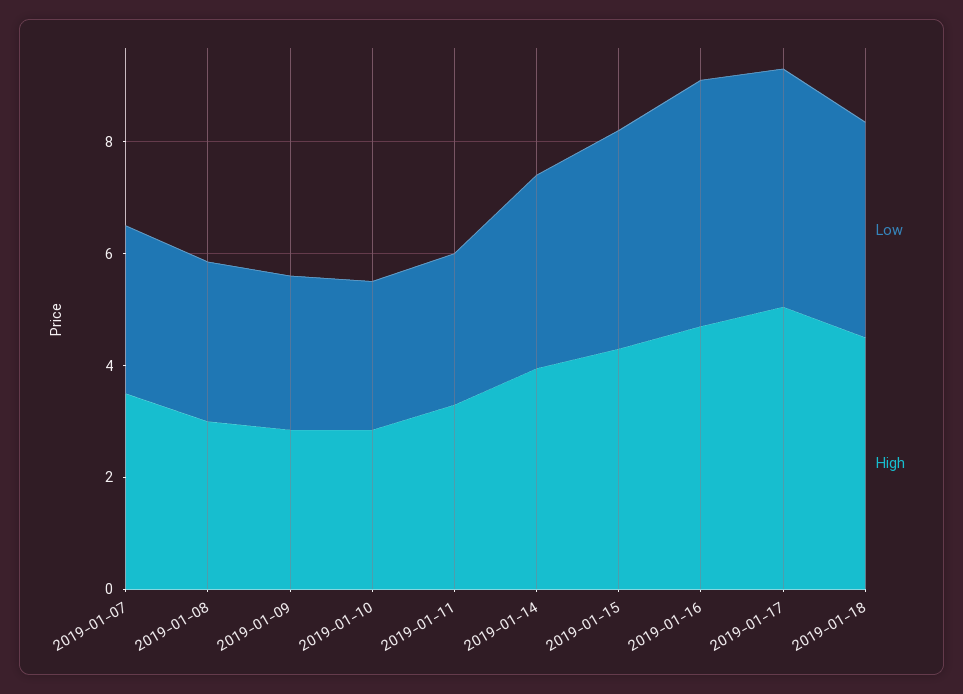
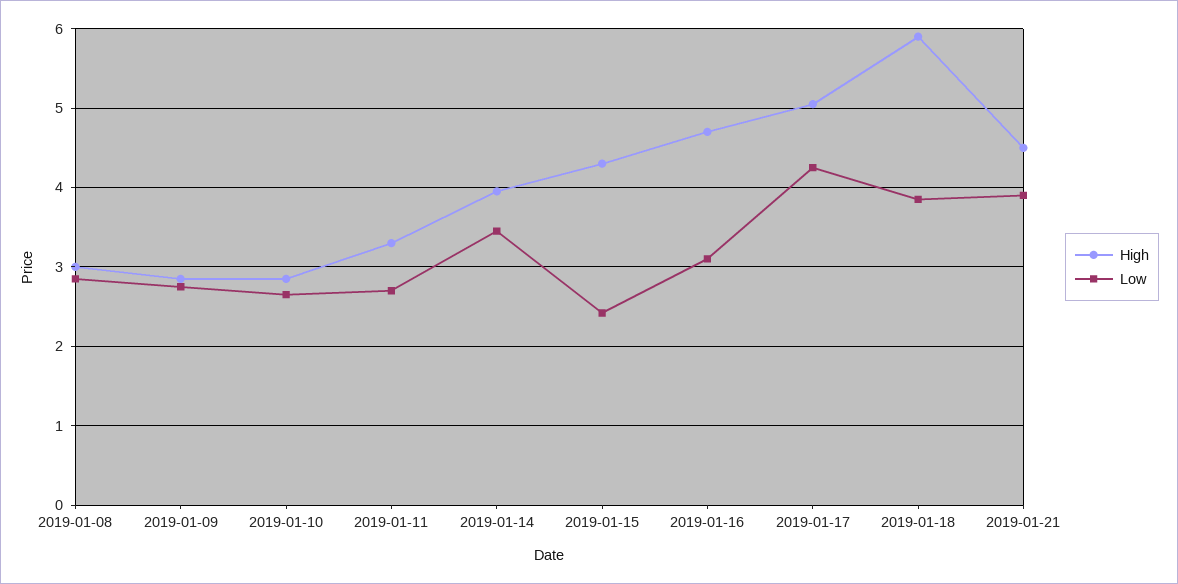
Low, 2019-01-07: 3 -> none
High, 2019-01-07: 3.5 -> none
Low, 2019-01-15: 4 -> 2.4
Low, 2019-01-16: 4.5 -> 3.1
High, 2019-01-18: 4.5 -> 5.9
High, 2019-01-21: none -> 4.5
Low, 2019-01-21: none -> 3.9

